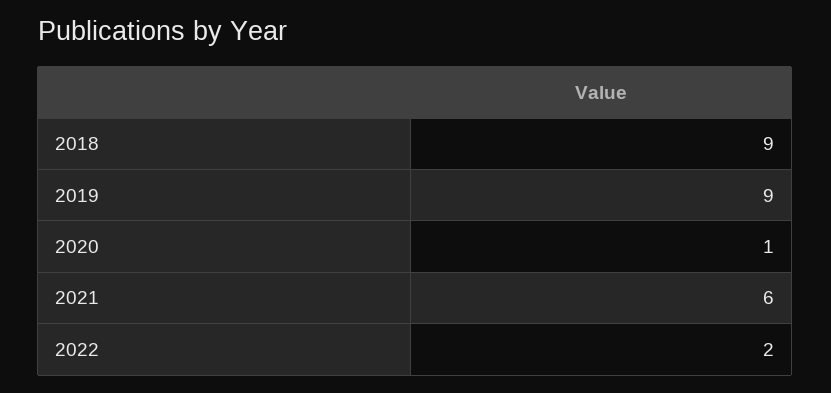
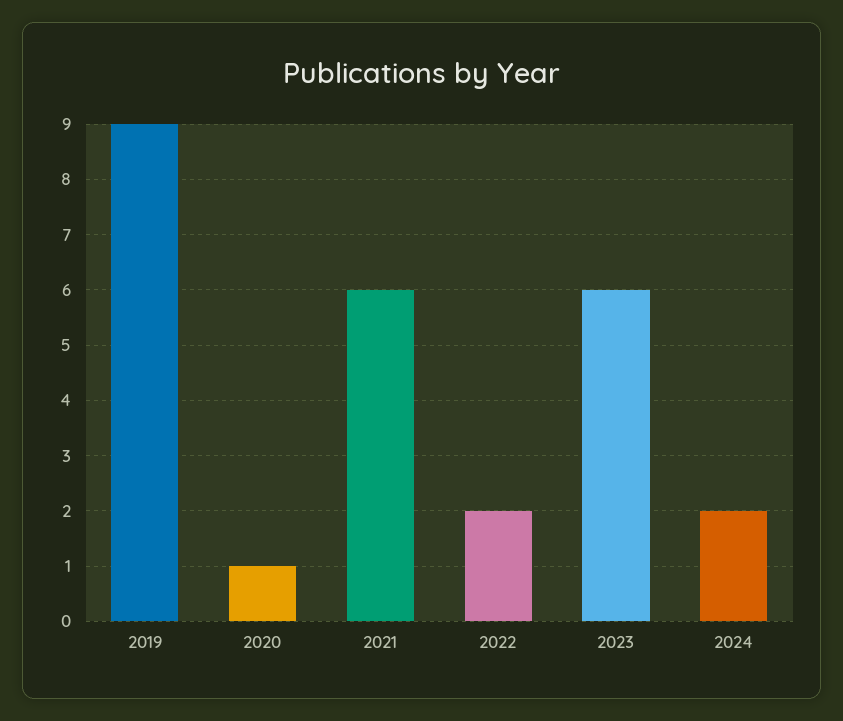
2018: 9 -> none
2023: none -> 6
2024: none -> 2

